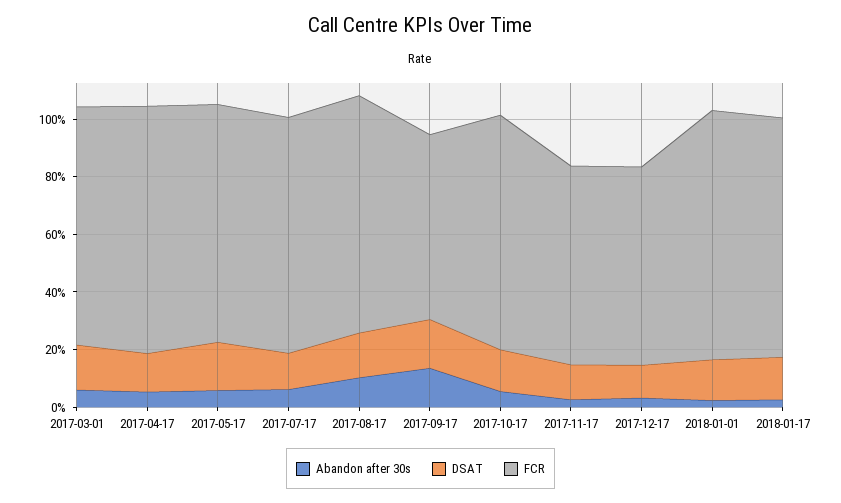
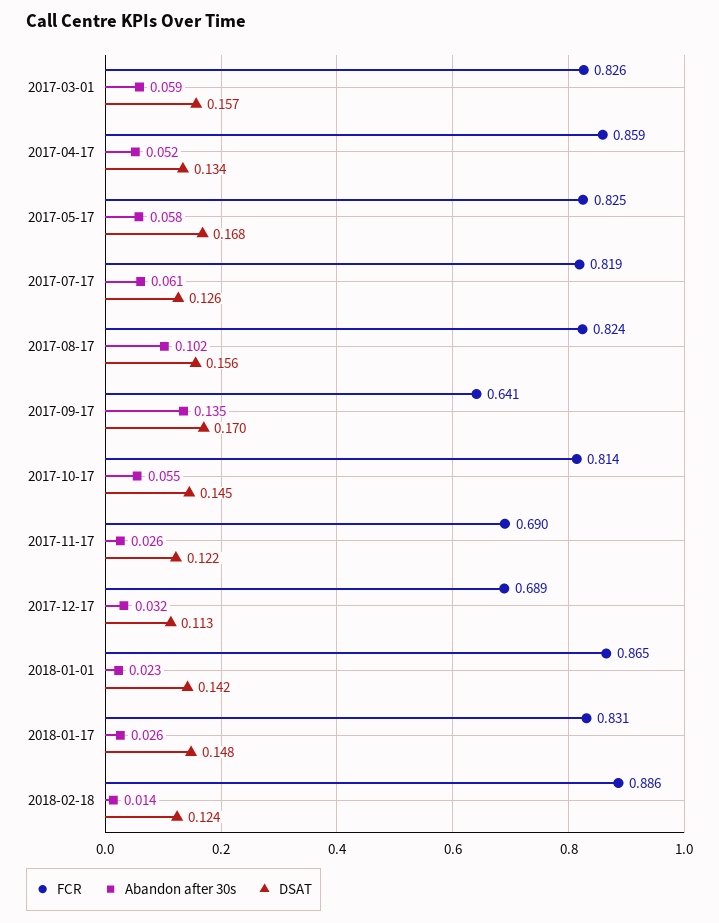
FCR, 2018-02-18: none -> 0.886
Abandon after 30s, 2018-02-18: none -> 0.014
DSAT, 2018-02-18: none -> 0.124

